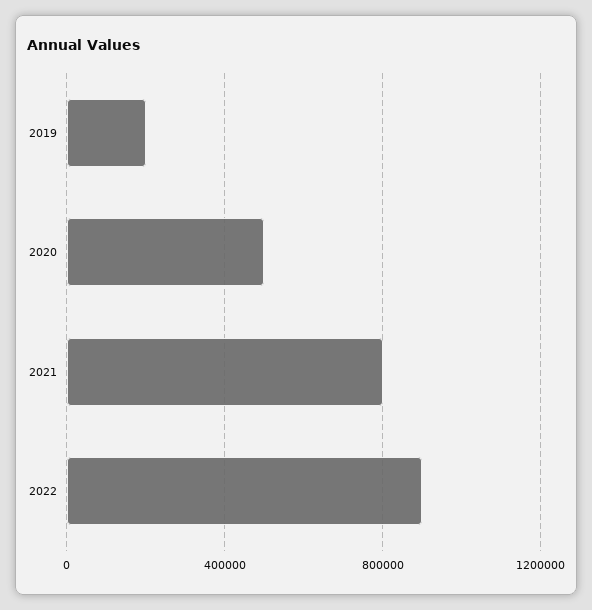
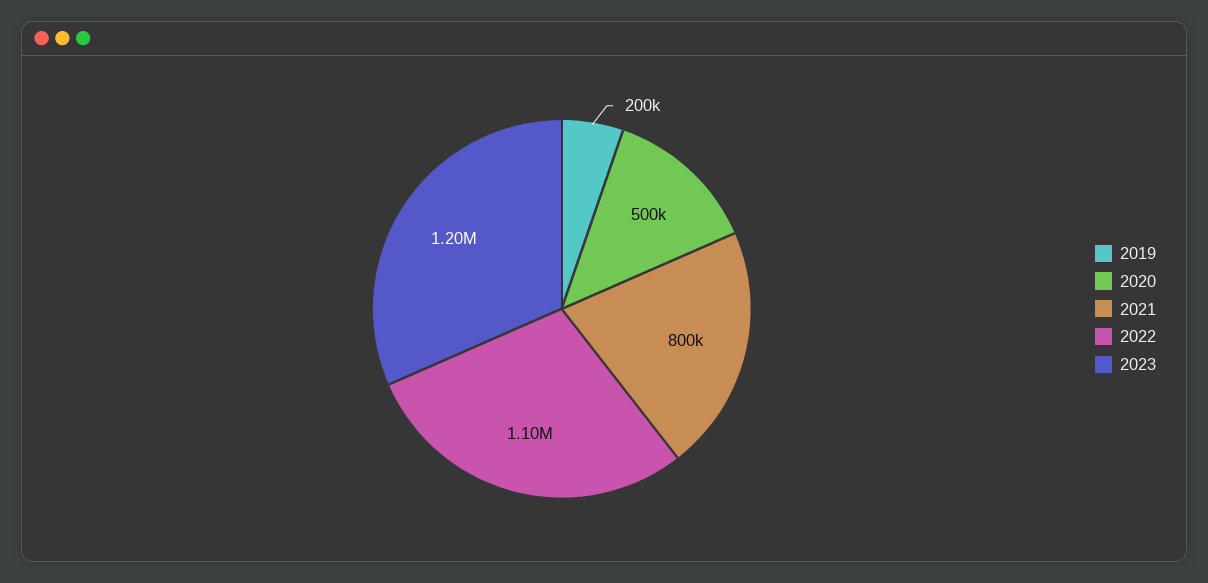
2022: 900000 -> 1100000
2023: none -> 1200000

